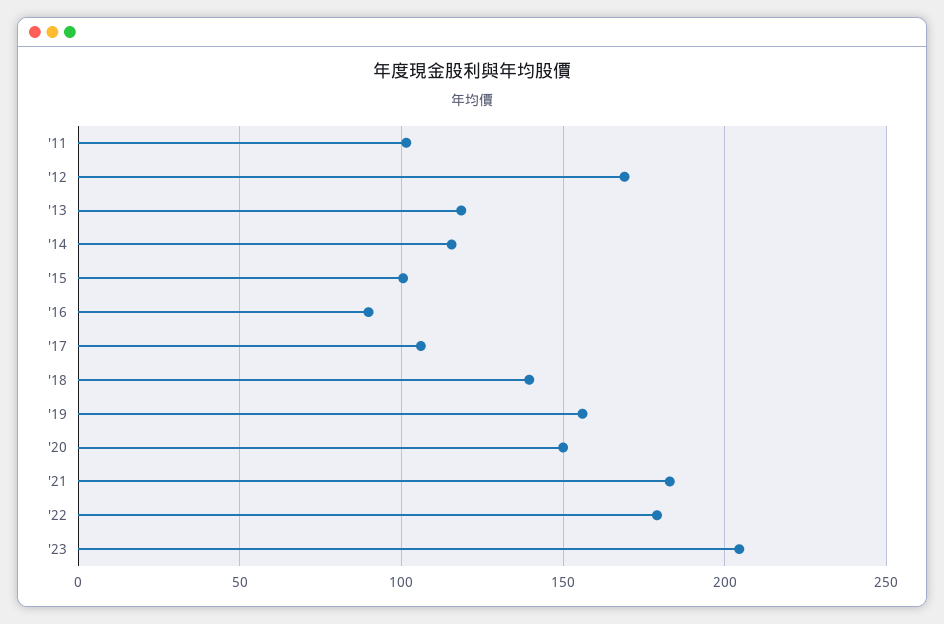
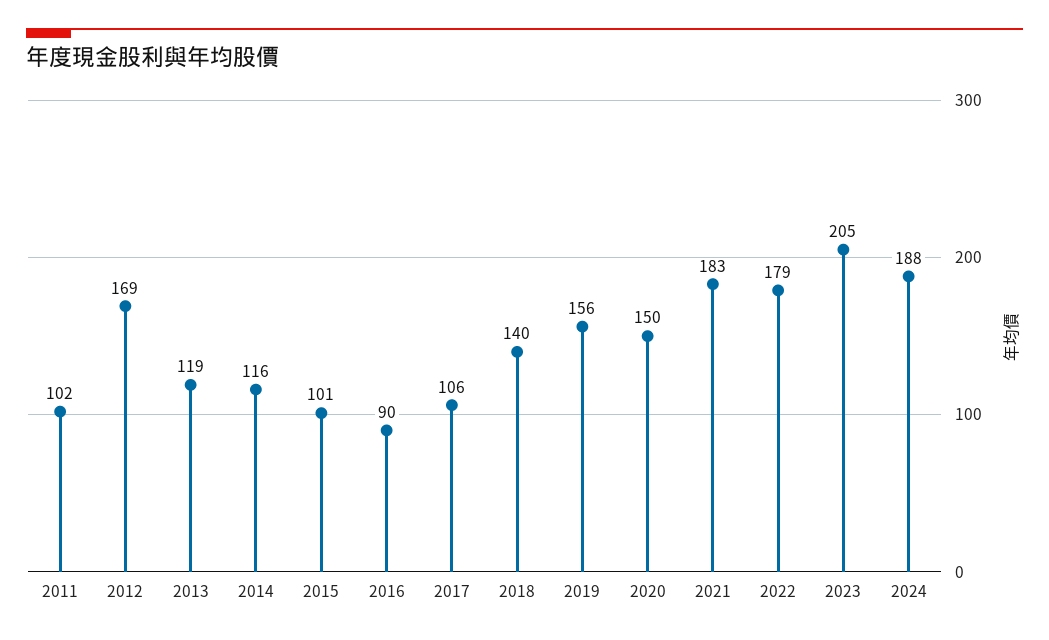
2024: none -> 188

